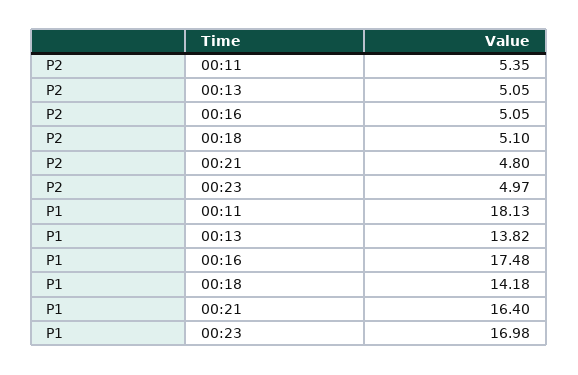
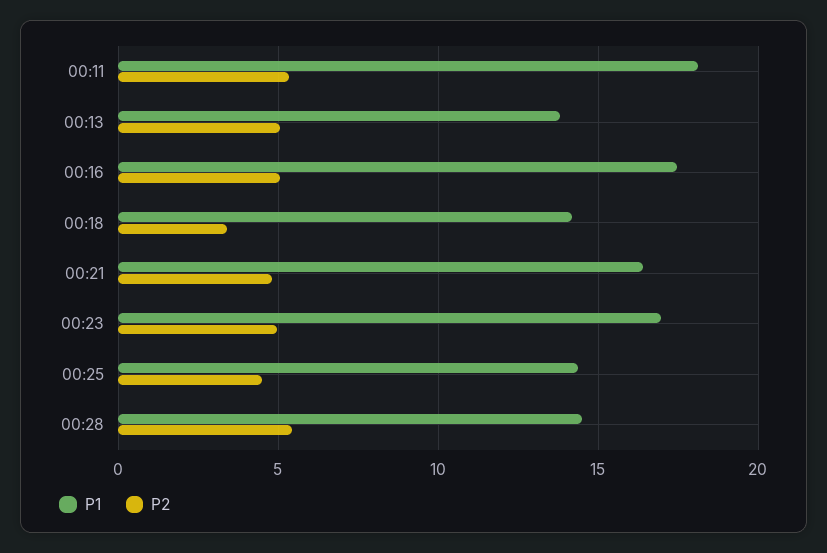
P2, 00:18: 5.1 -> 3.5
P1, 00:25: none -> 14.5
P2, 00:25: none -> 4.5
P1, 00:28: none -> 14.5
P2, 00:28: none -> 5.5

